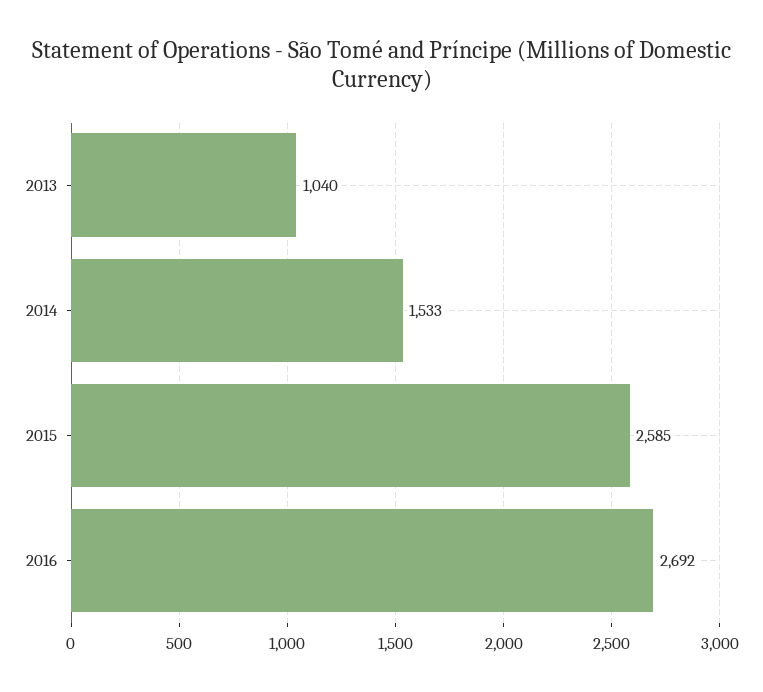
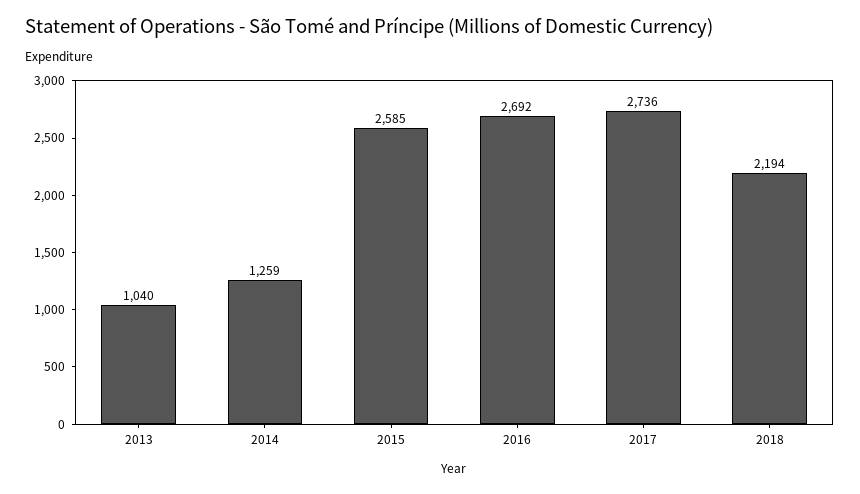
2014: 1533 -> 1259
2017: none -> 2736
2018: none -> 2194

